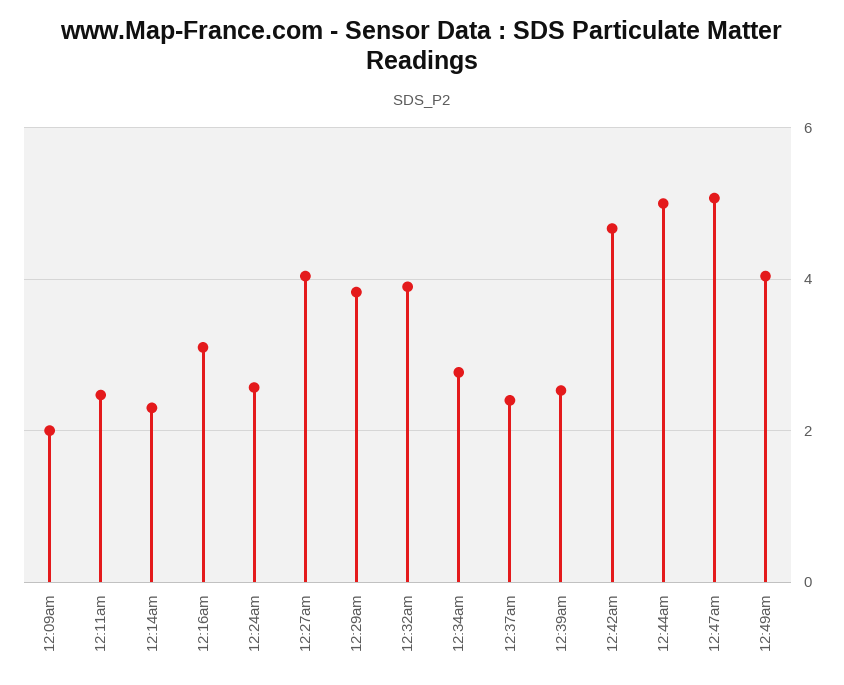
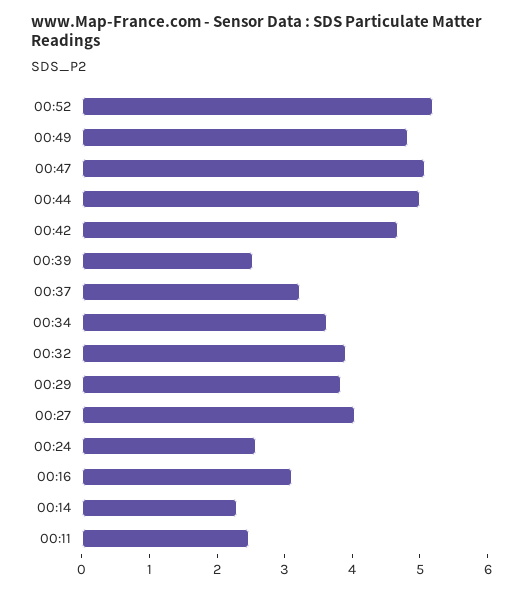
12:09am: 2 -> none
12:34am: 2.8 -> 3.6
12:37am: 2.4 -> 3.2
12:49am: 4 -> 4.8
00:52: none -> 5.2

